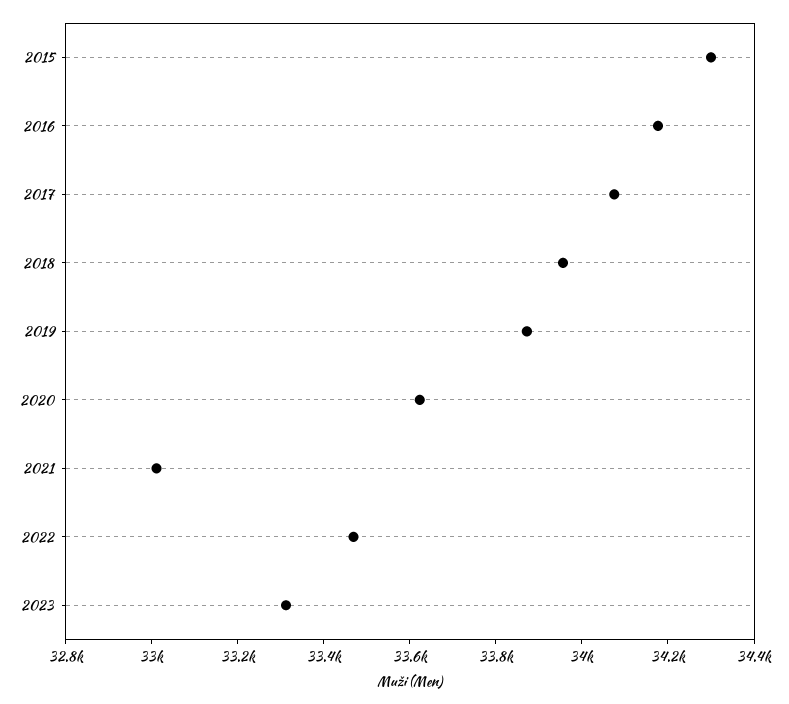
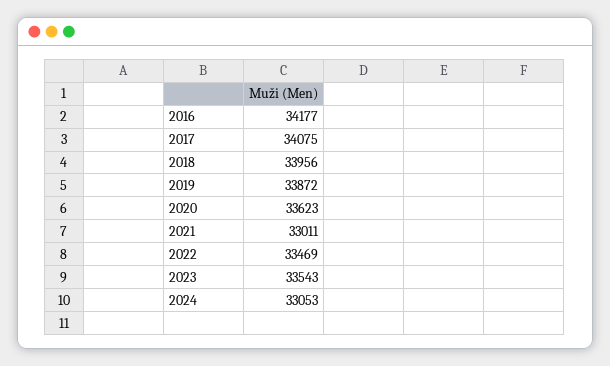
2015: 34300 -> none
2023: 33300 -> 33543
2024: none -> 33053

